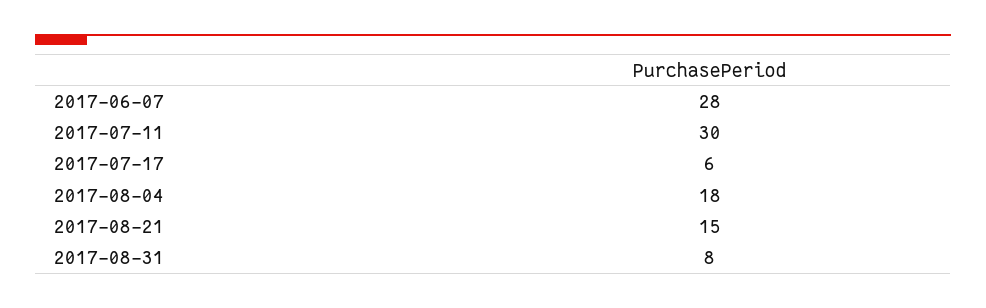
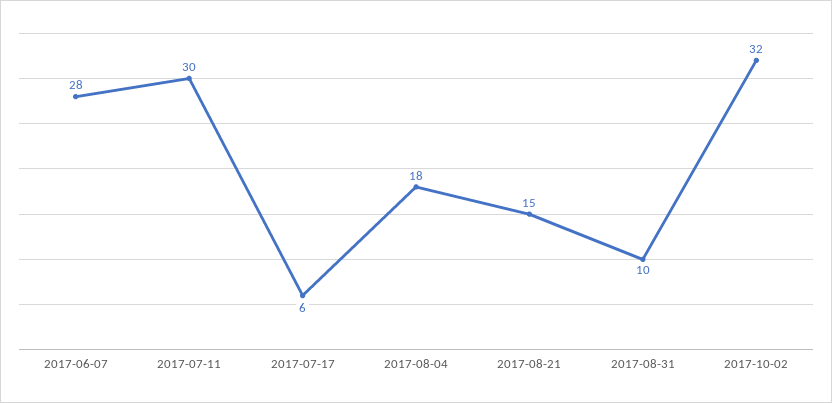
2017-08-31: 8 -> 10
2017-10-02: none -> 32

